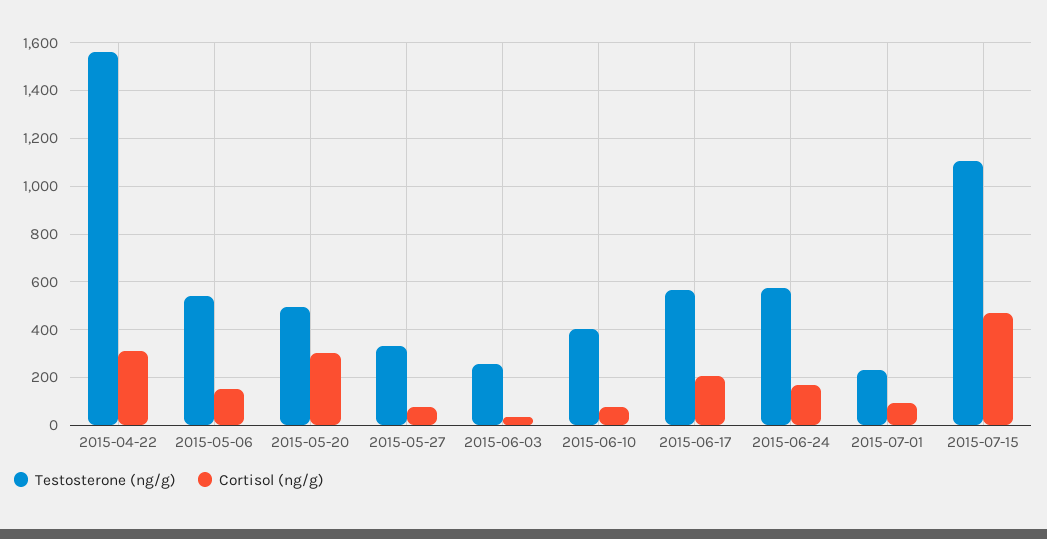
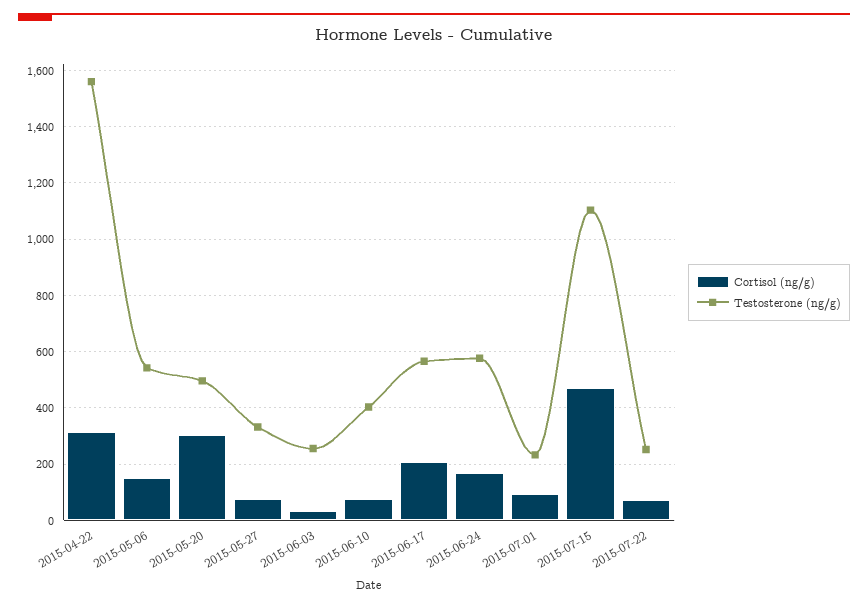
Cortisol (ng/g), 2015-07-22: none -> 75
Testosterone (ng/g), 2015-07-22: none -> 250

